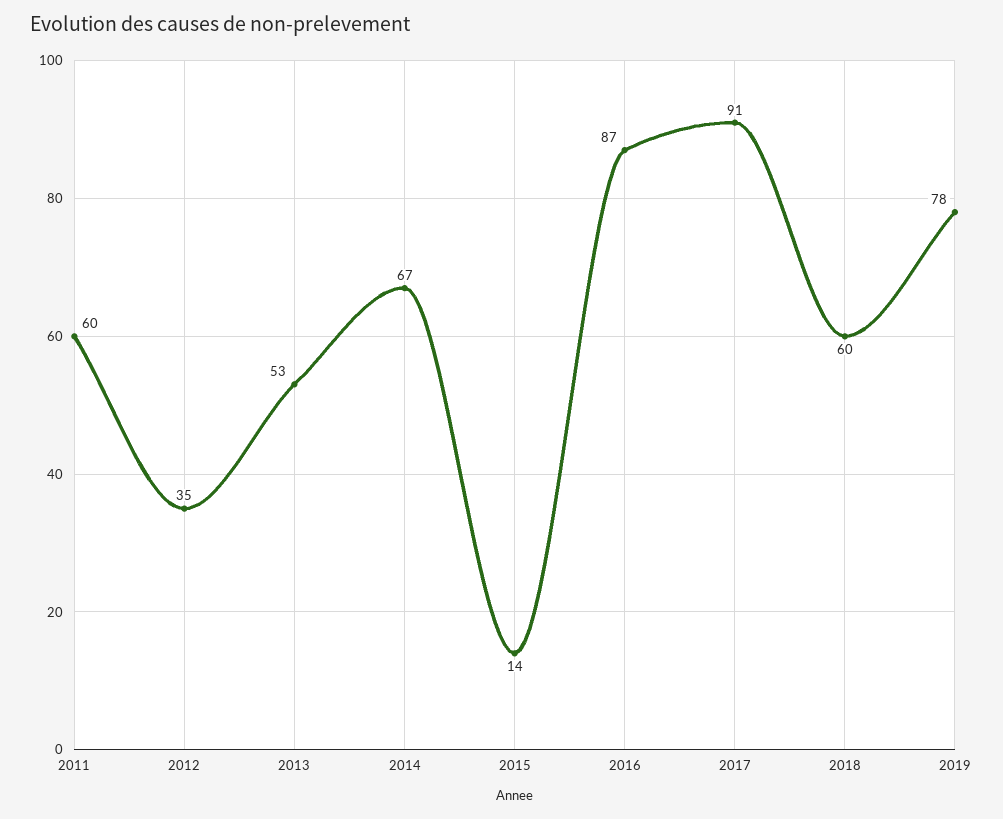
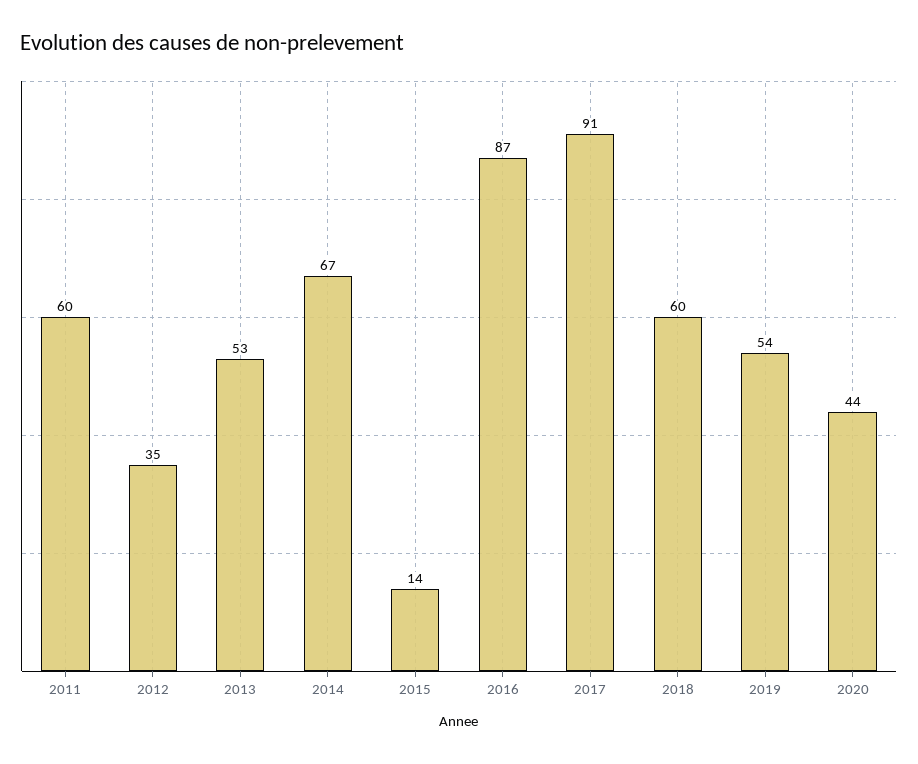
2019: 78 -> 54
2020: none -> 44

